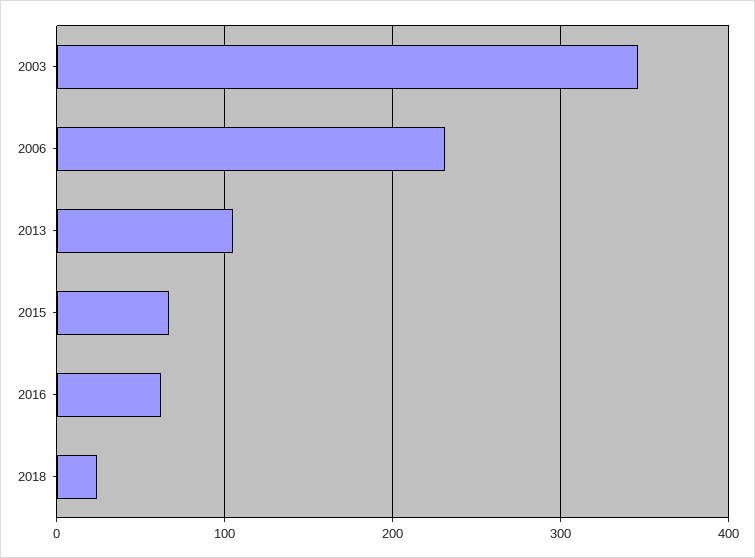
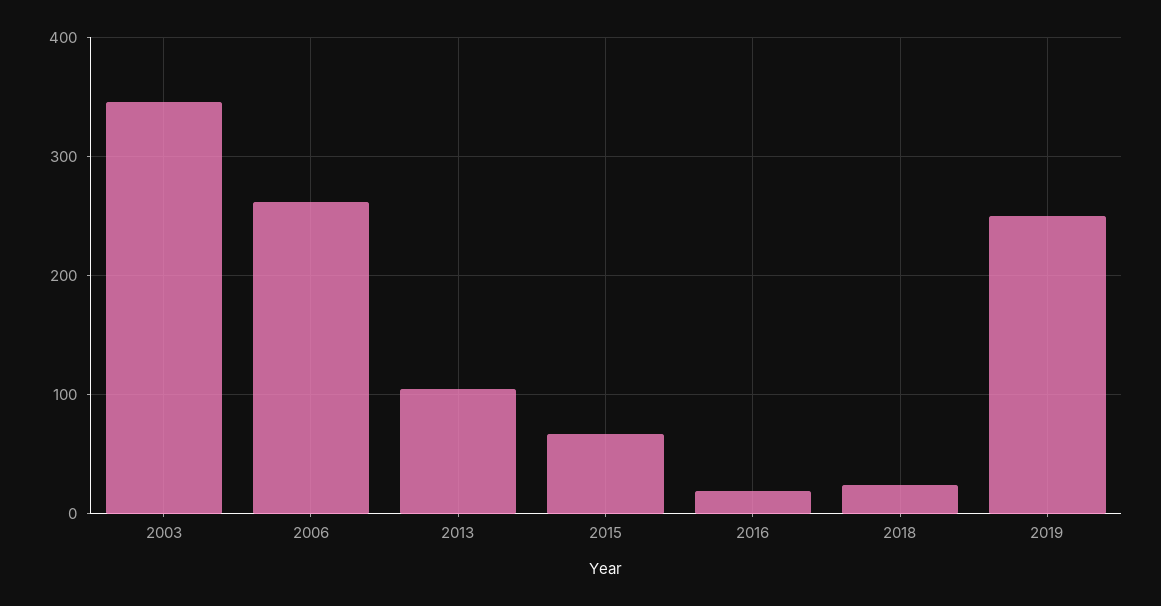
2006: 230 -> 260
2016: 60 -> 20
2019: none -> 250

